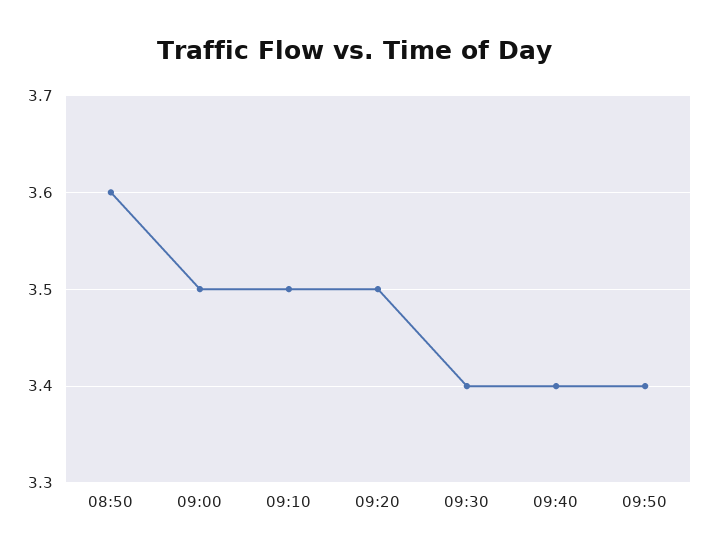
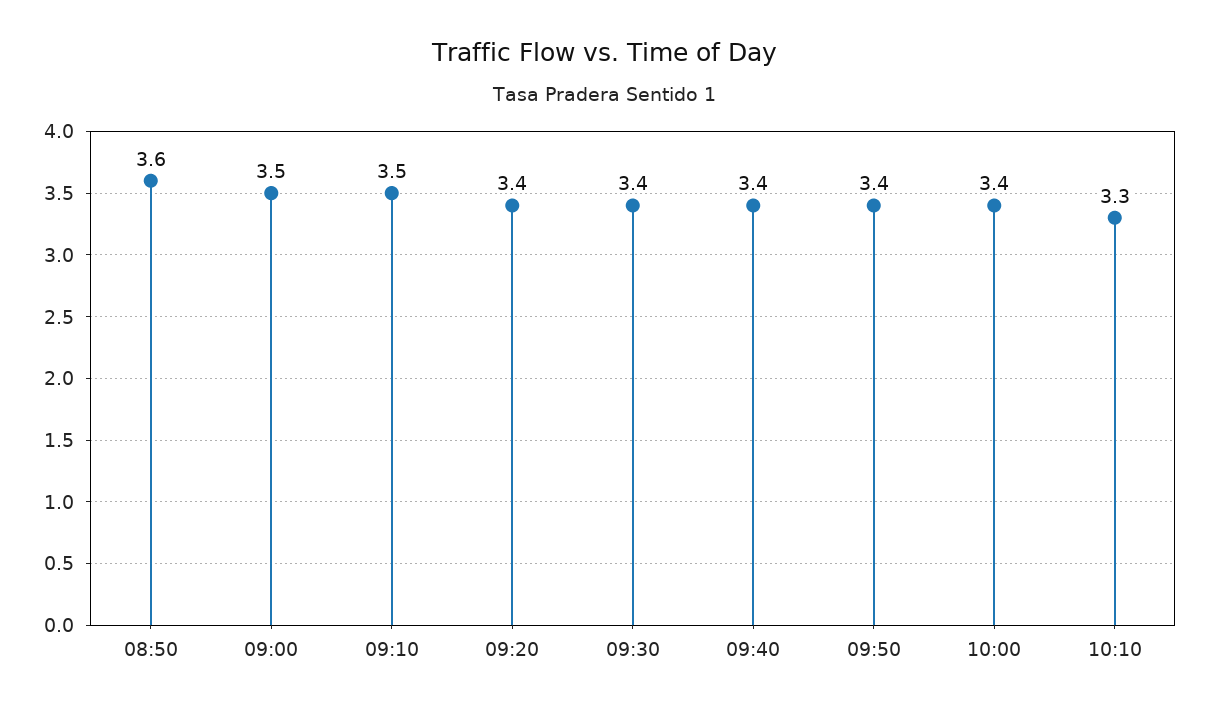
09:20: 3.5 -> 3.4
10:00: none -> 3.4
10:10: none -> 3.3

